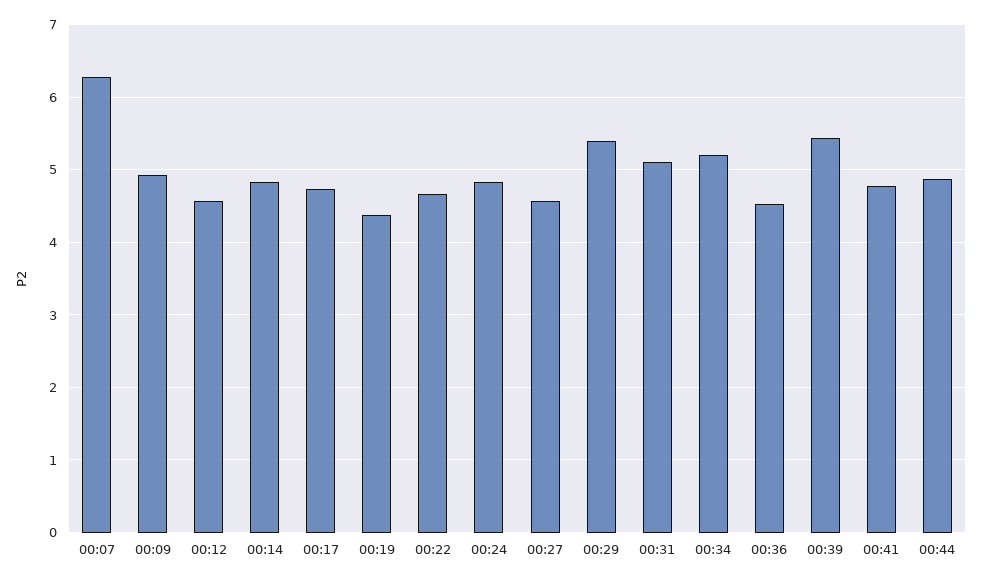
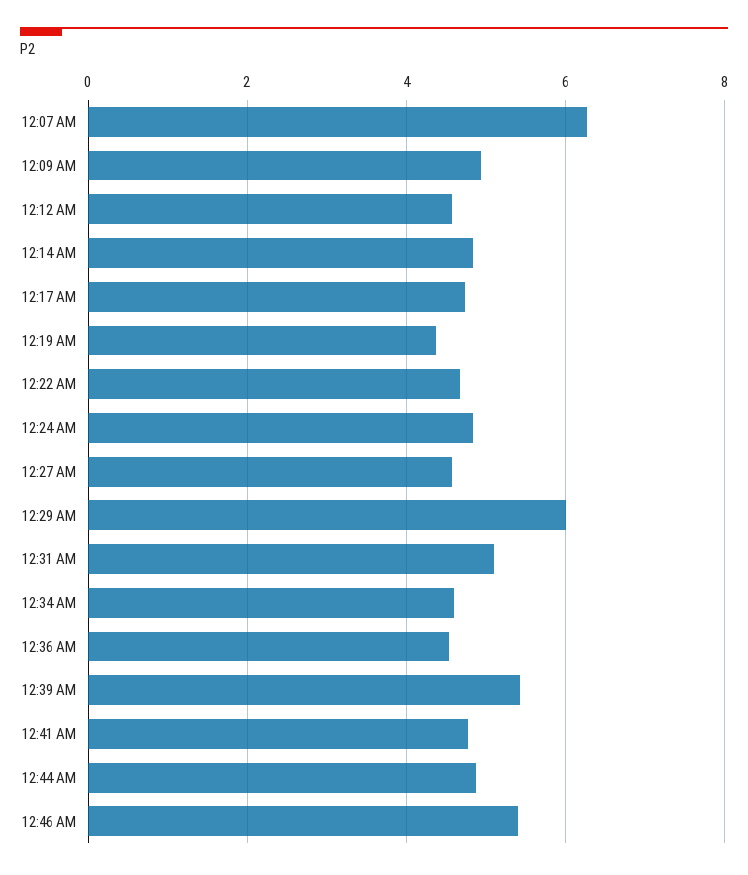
00:29: 5.4 -> 6
00:34: 5.2 -> 4.6
12:46 AM: none -> 5.4

